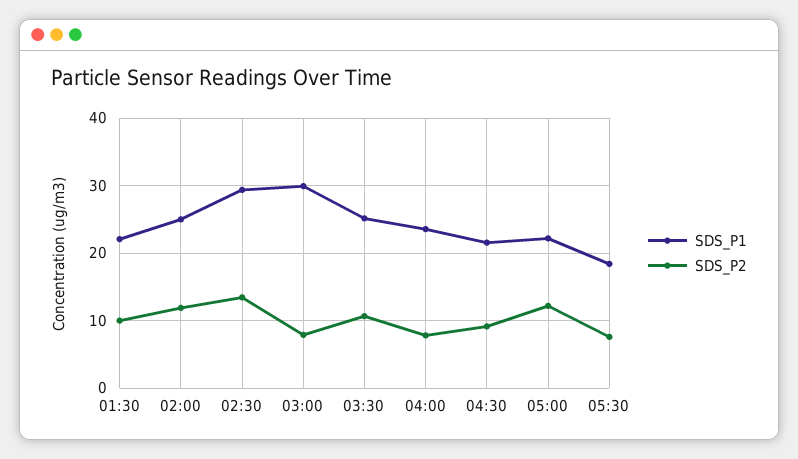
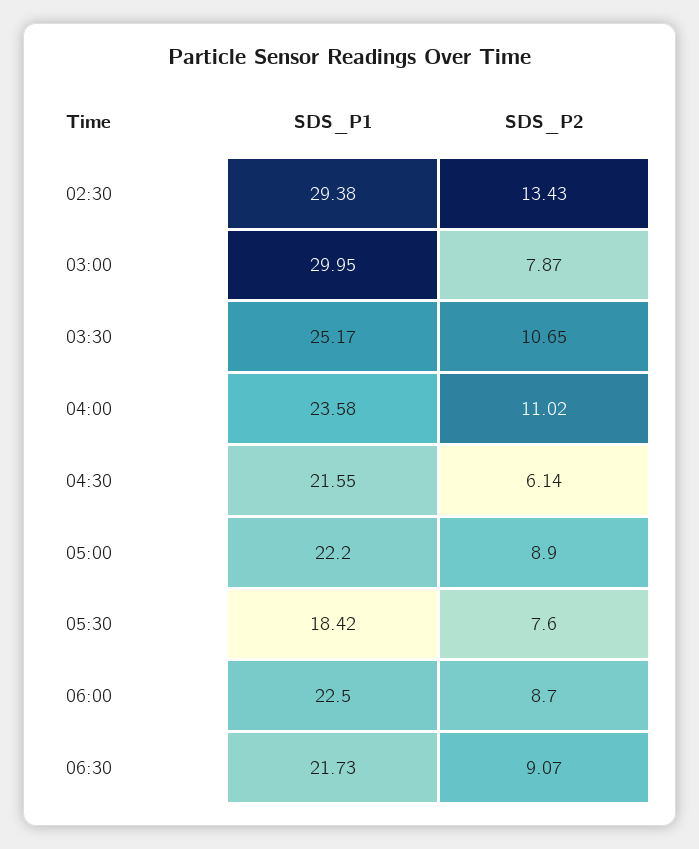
SDS_P1, 01:30: 22 -> none
SDS_P2, 01:30: 10 -> none
SDS_P1, 02:00: 25 -> none
SDS_P2, 02:00: 12 -> none
SDS_P2, 04:00: 8 -> 11.02
SDS_P2, 04:30: 9 -> 6.14
SDS_P2, 05:00: 12 -> 8.9
SDS_P1, 06:00: none -> 22.5
SDS_P2, 06:00: none -> 8.7
SDS_P1, 06:30: none -> 21.73
SDS_P2, 06:30: none -> 9.07

